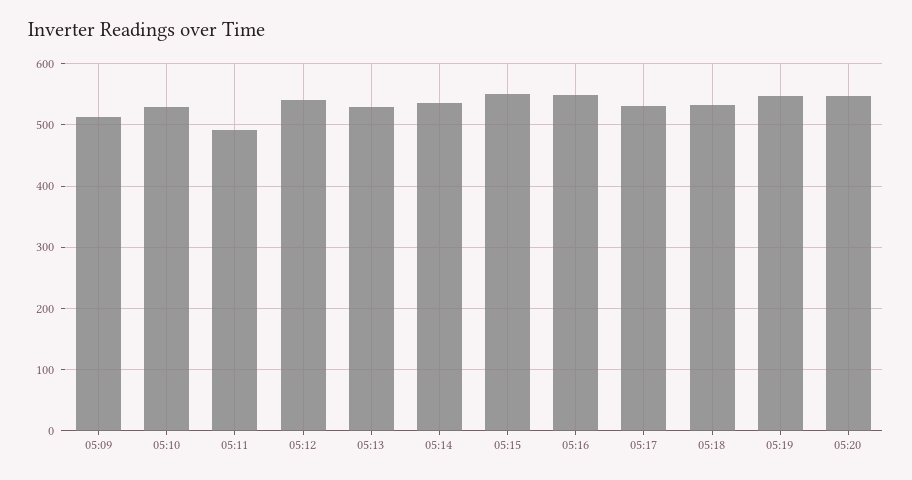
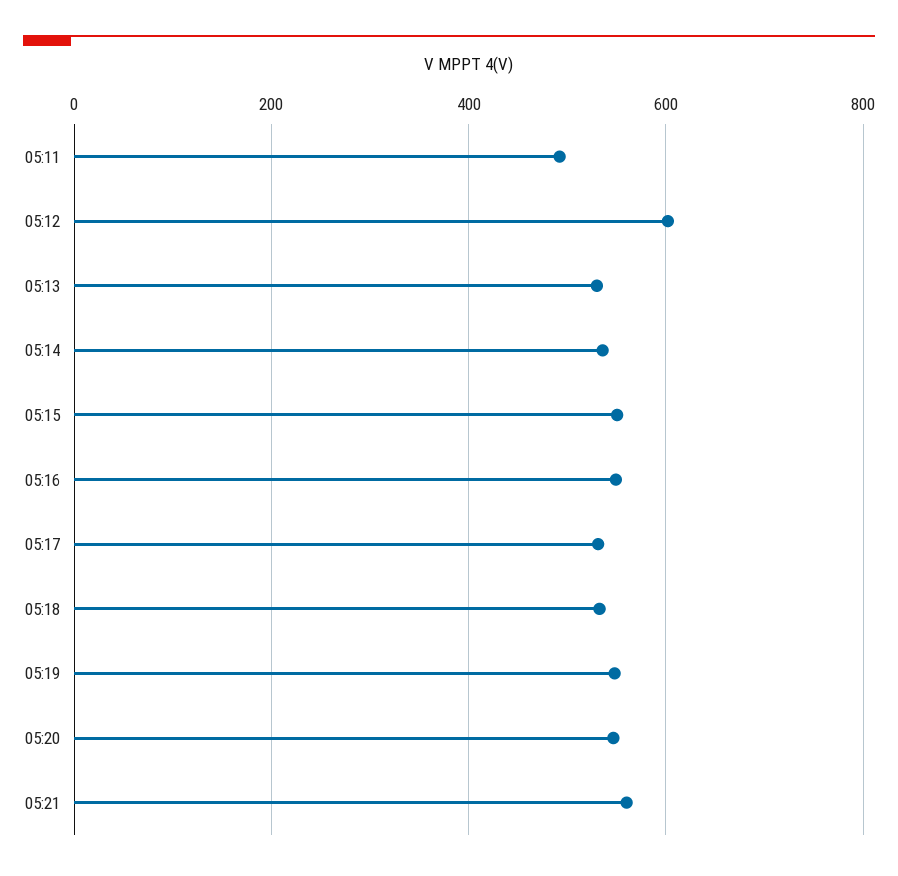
05:09: 510 -> none
05:10: 530 -> none
05:12: 540 -> 600
05:21: none -> 560

